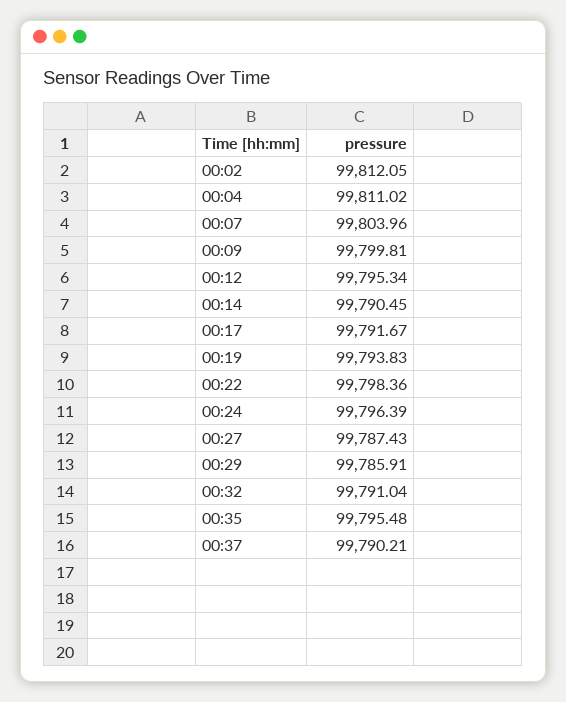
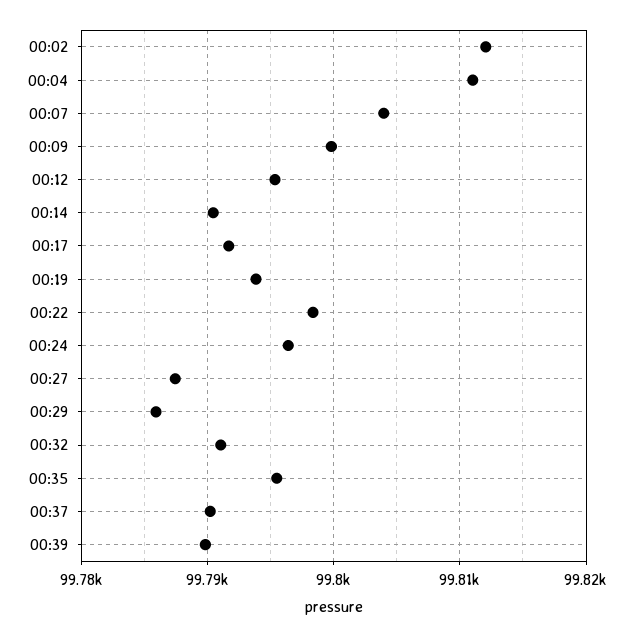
00:39: none -> 99790

